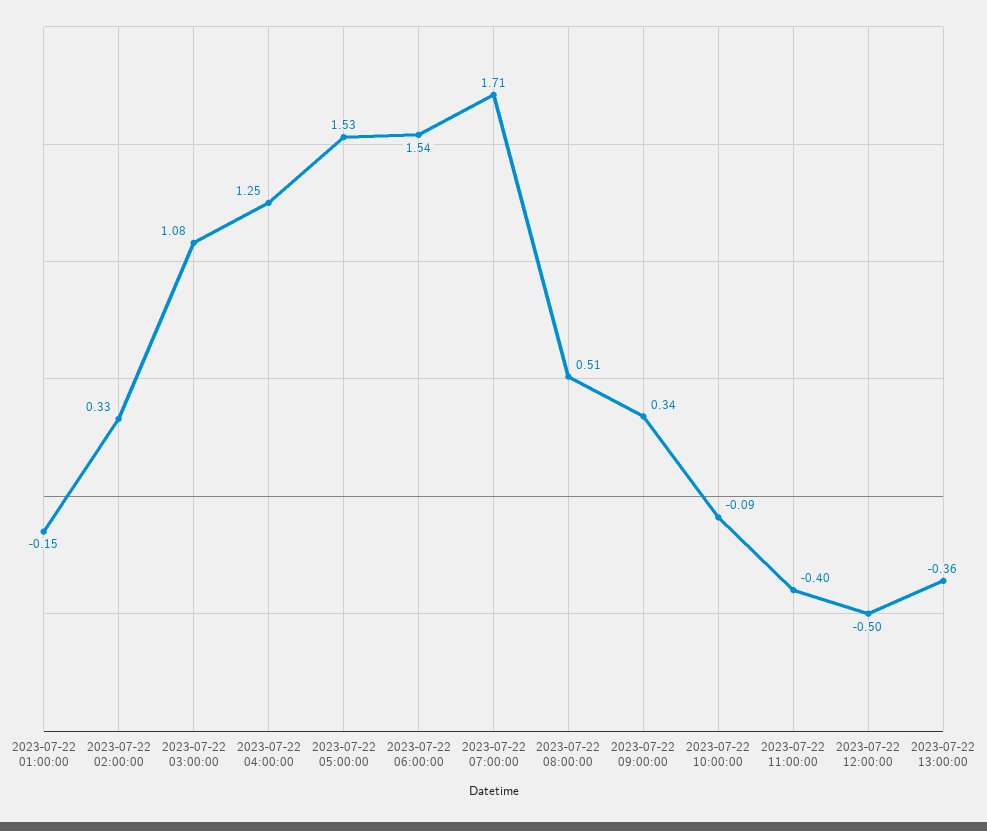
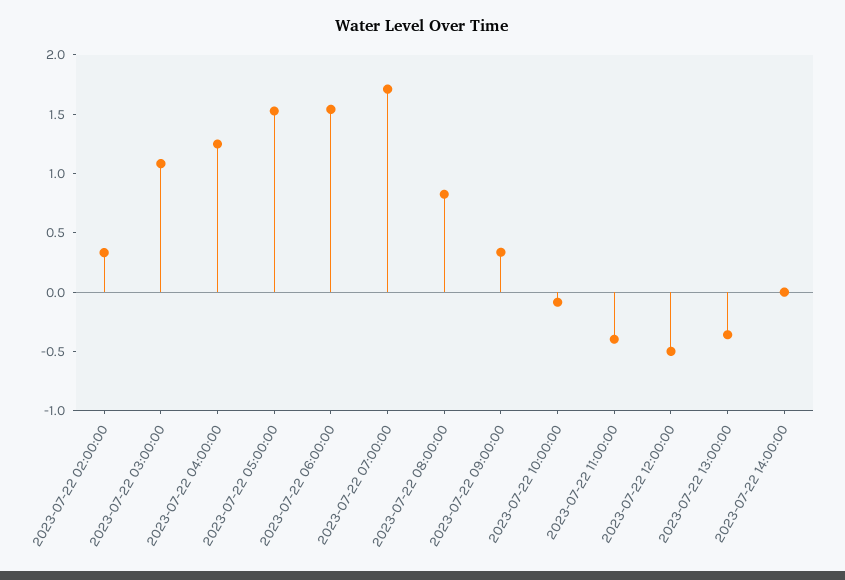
2023-07-22 01:00:00: -0.15 -> none
2023-07-22 08:00:00: 0.51 -> 0.8
2023-07-22 14:00:00: none -> 0

